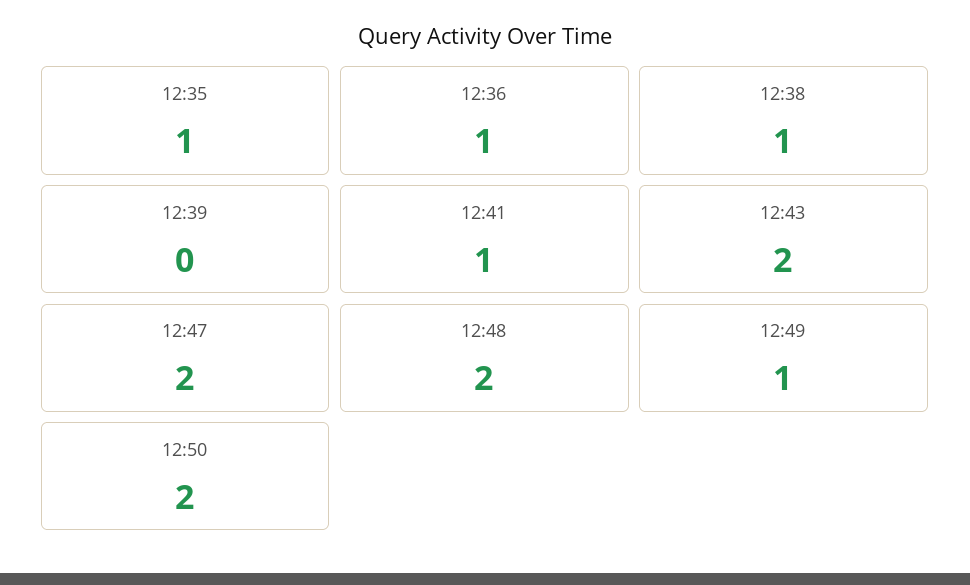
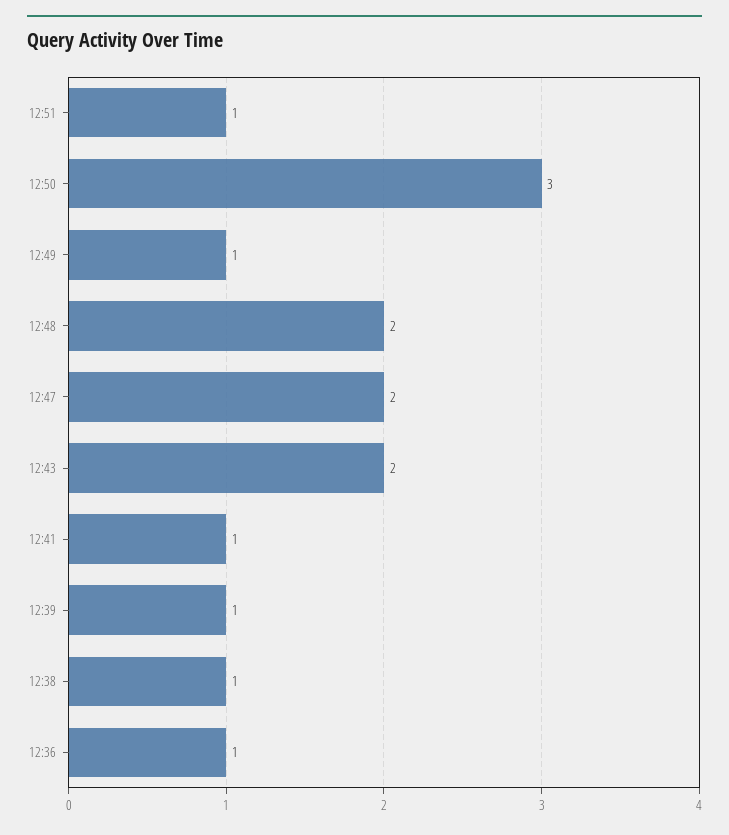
12:35: 1 -> none
12:39: 0 -> 1
12:50: 2 -> 3
12:51: none -> 1

